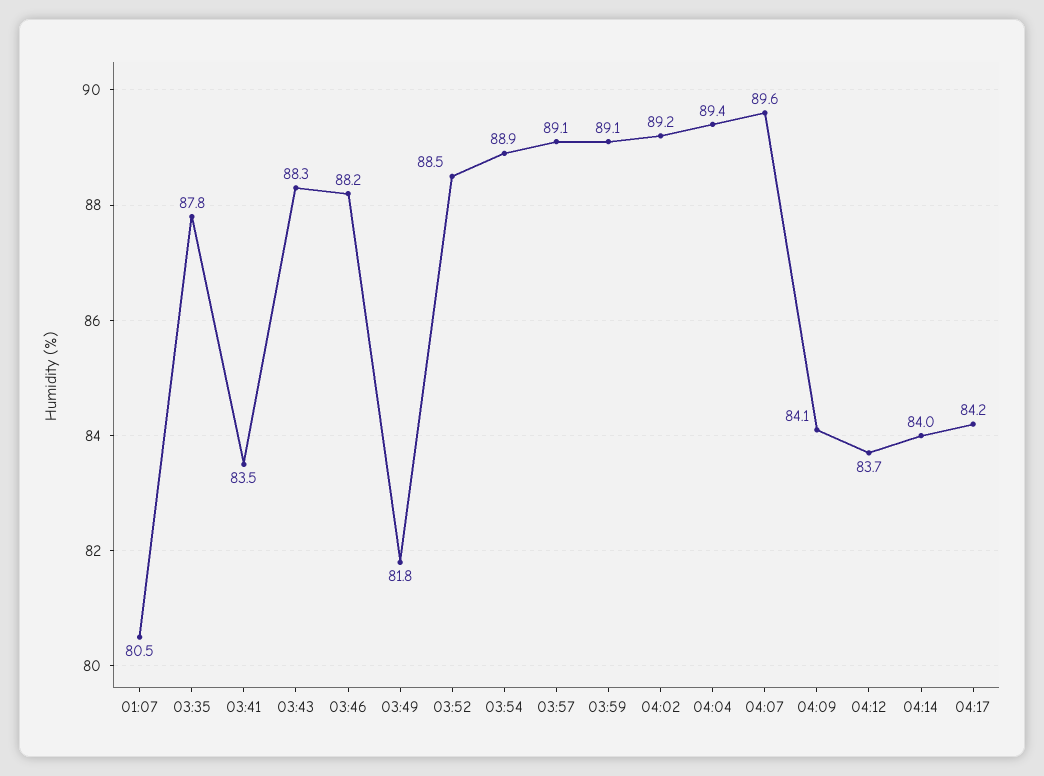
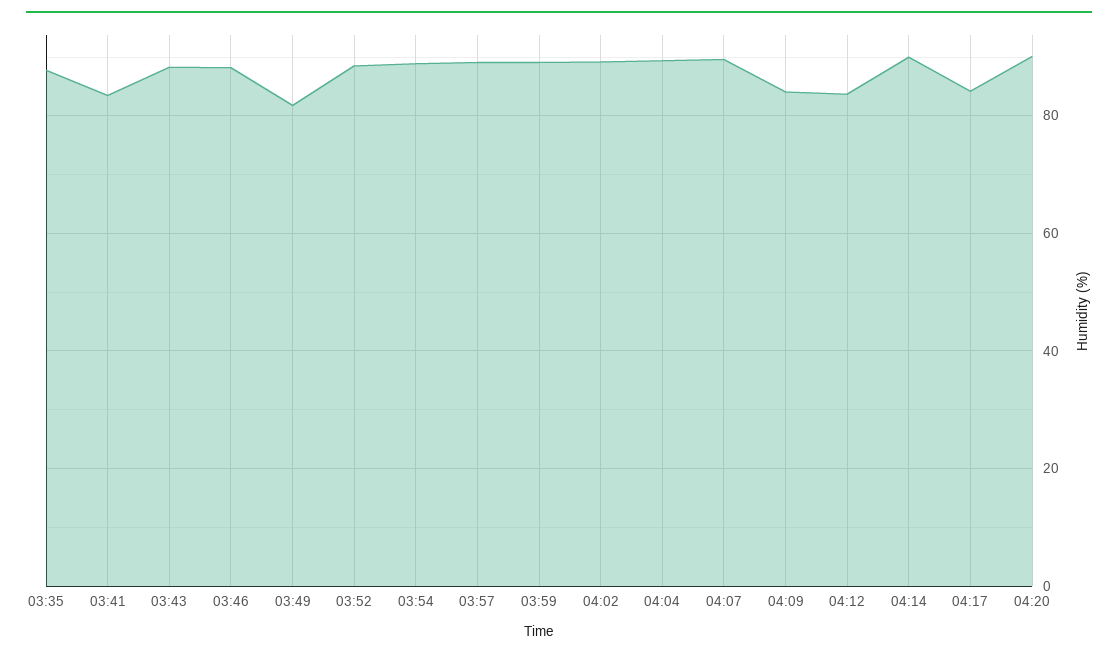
01:07: 80.5 -> none
04:14: 84 -> 90
04:20: none -> 90

